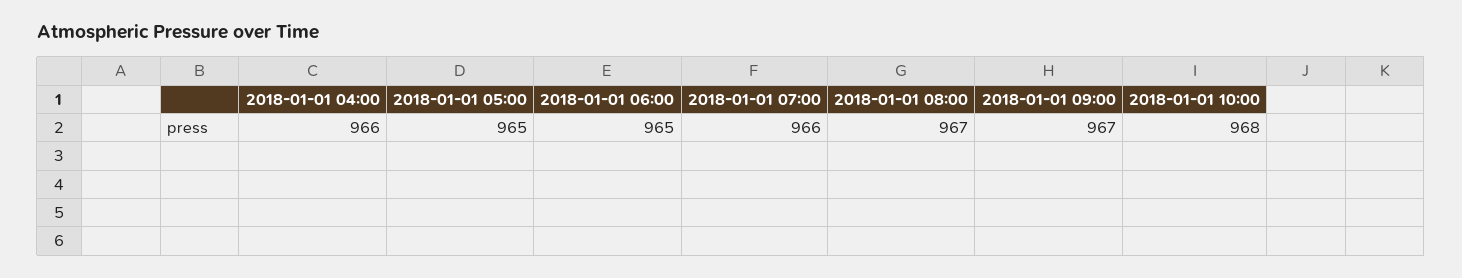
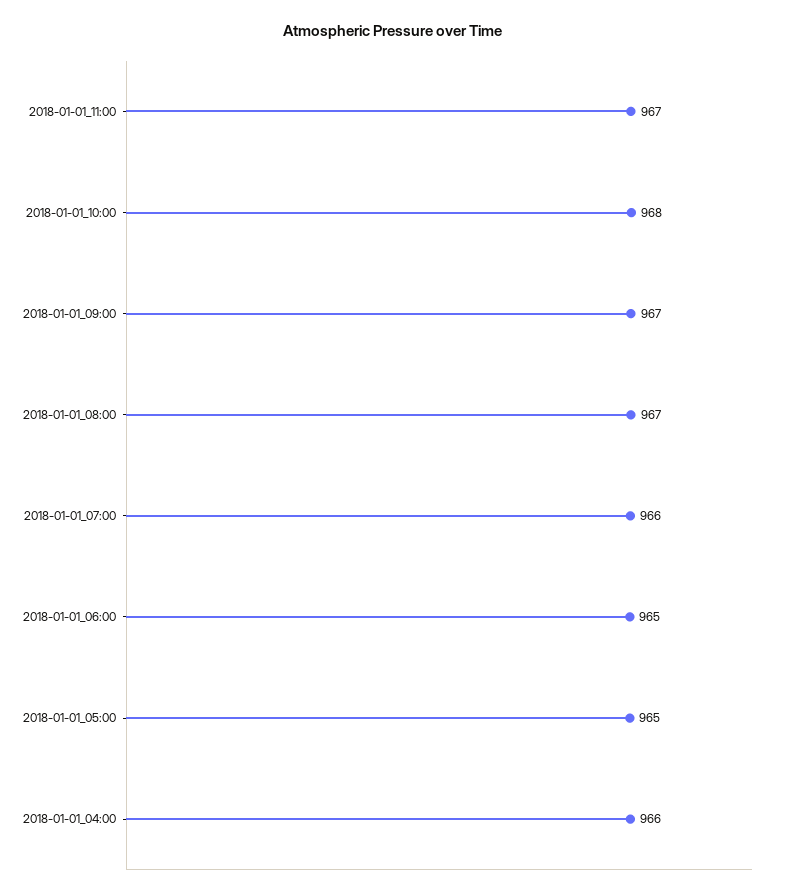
2018-01-01_11:00: none -> 967

